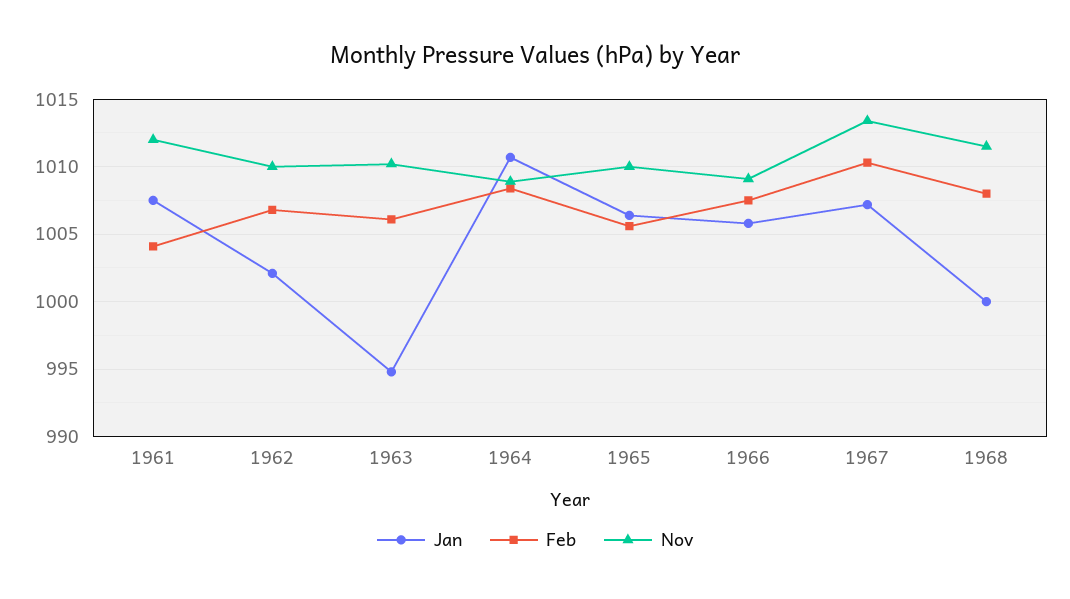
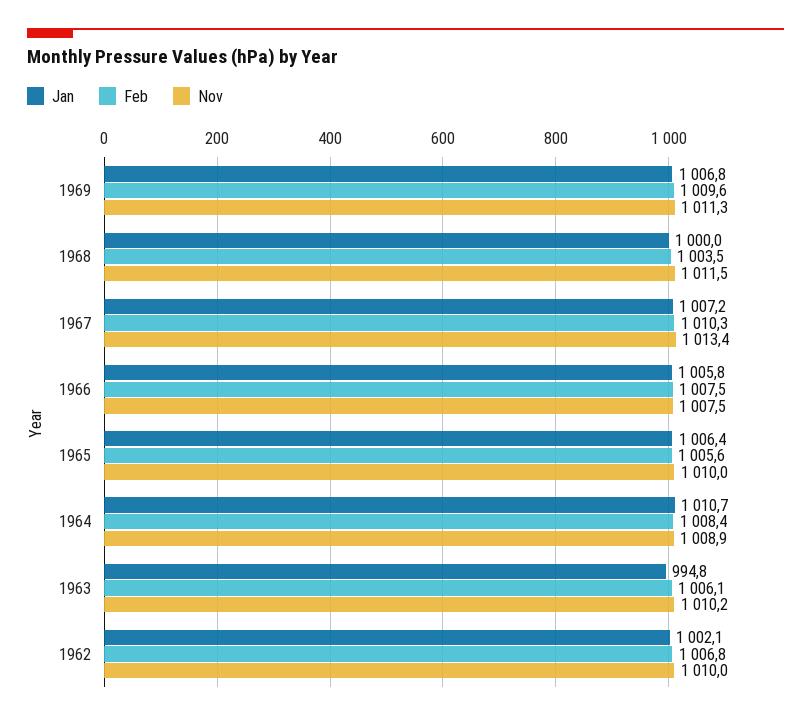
Jan, 1961: 1007.5 -> none
Feb, 1961: 1004 -> none
Nov, 1961: 1012 -> none
Nov, 1966: 1009 -> 1007.5
Feb, 1968: 1008 -> 1003.5
Jan, 1969: none -> 1006.8
Feb, 1969: none -> 1009.6
Nov, 1969: none -> 1011.3

